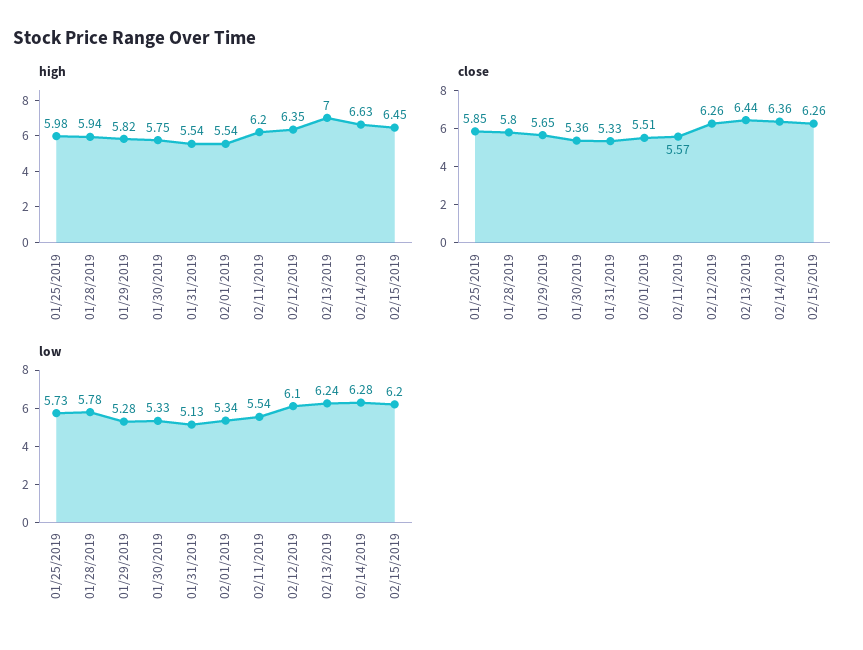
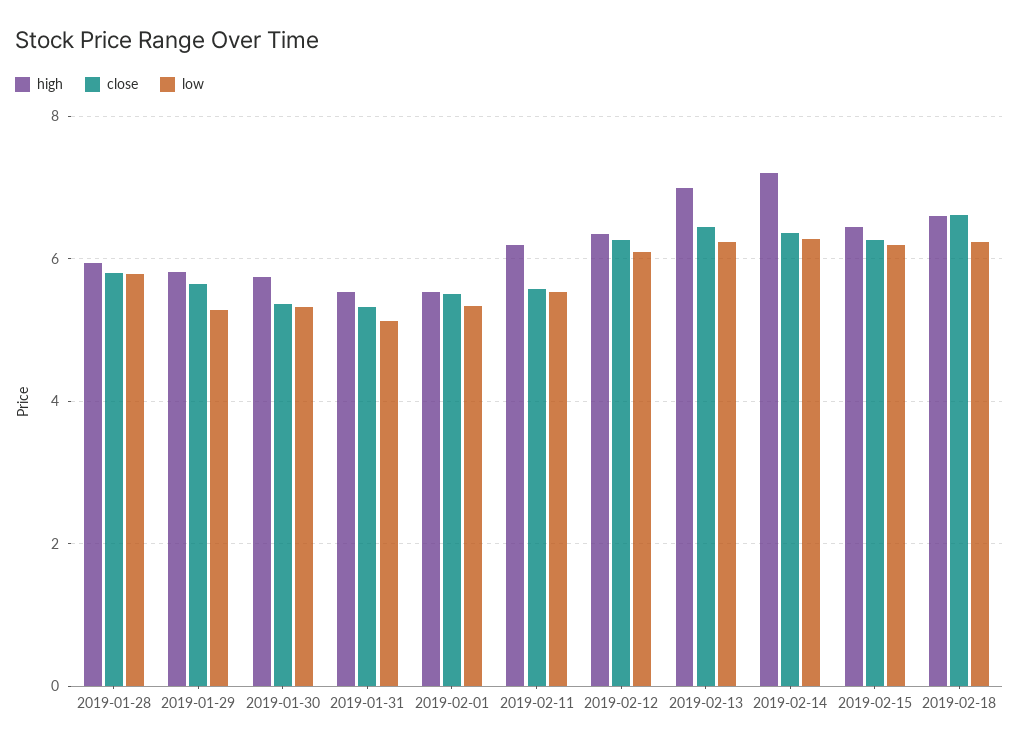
high, 01/25/2019: 5.98 -> none
high, 02/14/2019: 6.63 -> 7.2
close, 01/25/2019: 5.85 -> none
low, 01/25/2019: 5.73 -> none
high, 2019-02-18: none -> 6.6
close, 2019-02-18: none -> 6.6
low, 2019-02-18: none -> 6.2

